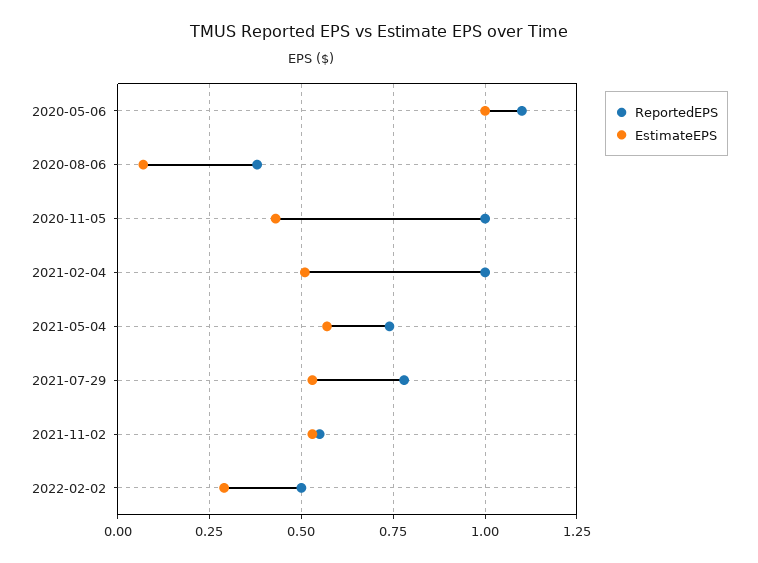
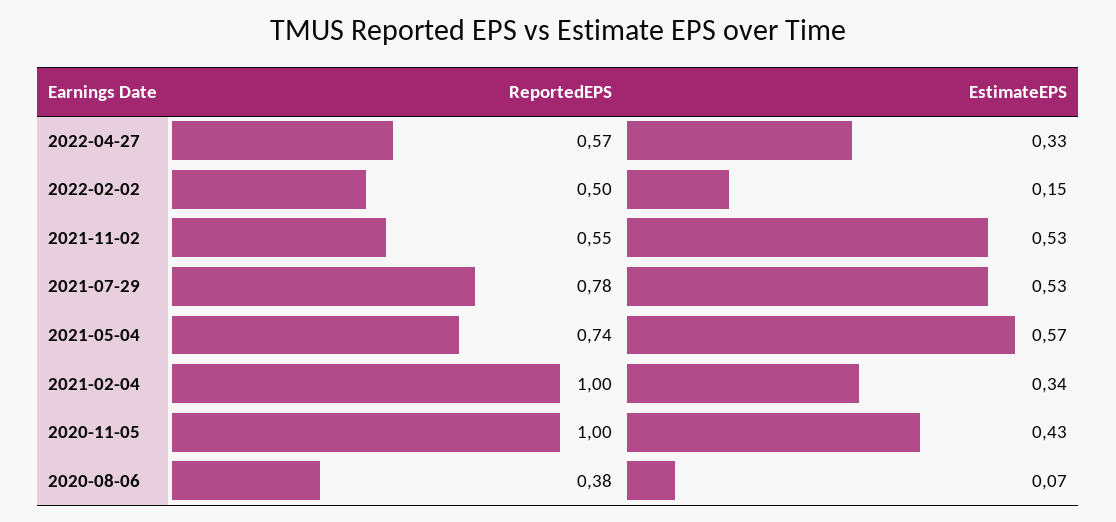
ReportedEPS, 2020-05-06: 1.1 -> none
EstimateEPS, 2020-05-06: 1 -> none
EstimateEPS, 2021-02-04: 0.5 -> 0.34
EstimateEPS, 2022-02-02: 0.3 -> 0.15
ReportedEPS, 2022-04-27: none -> 0.57
EstimateEPS, 2022-04-27: none -> 0.33

